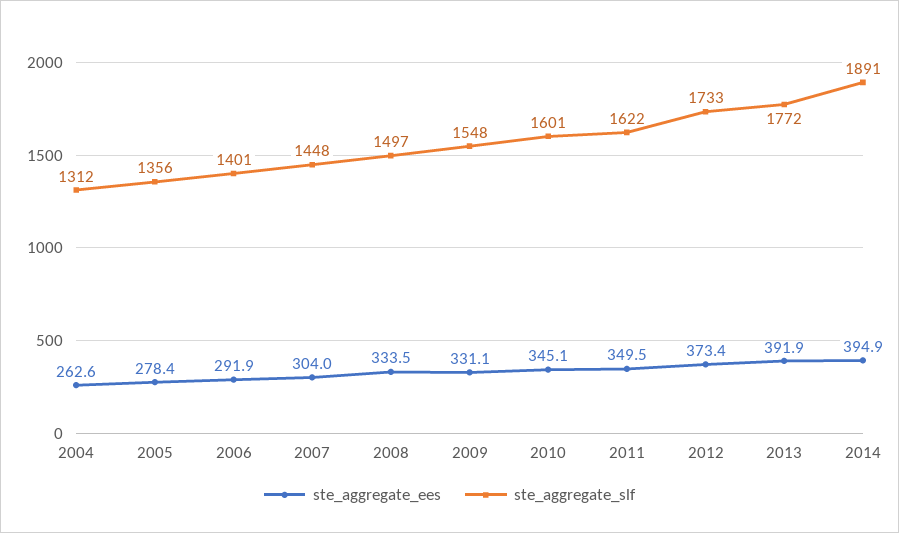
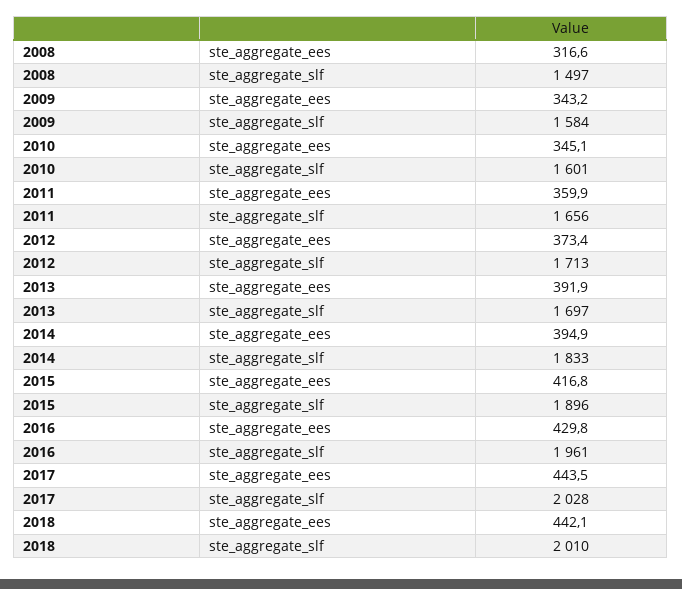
ste_aggregate_ees, 2004: 262.6 -> none
ste_aggregate_slf, 2004: 1312 -> none
ste_aggregate_ees, 2005: 278.4 -> none
ste_aggregate_slf, 2005: 1356 -> none
ste_aggregate_ees, 2006: 291.9 -> none
ste_aggregate_slf, 2006: 1401 -> none
ste_aggregate_ees, 2007: 304 -> none
ste_aggregate_slf, 2007: 1448 -> none
ste_aggregate_ees, 2008: 333.5 -> 316.6
ste_aggregate_ees, 2009: 331.1 -> 343.2
ste_aggregate_slf, 2009: 1548 -> 1584
ste_aggregate_ees, 2011: 349.5 -> 359.9
ste_aggregate_slf, 2011: 1622 -> 1656
ste_aggregate_slf, 2012: 1733 -> 1713
ste_aggregate_slf, 2013: 1772 -> 1697
ste_aggregate_slf, 2014: 1891 -> 1833
ste_aggregate_ees, 2015: none -> 416.8
ste_aggregate_slf, 2015: none -> 1896
ste_aggregate_ees, 2016: none -> 429.8
ste_aggregate_slf, 2016: none -> 1961
ste_aggregate_ees, 2017: none -> 443.5
ste_aggregate_slf, 2017: none -> 2028
ste_aggregate_ees, 2018: none -> 442.1
ste_aggregate_slf, 2018: none -> 2010

